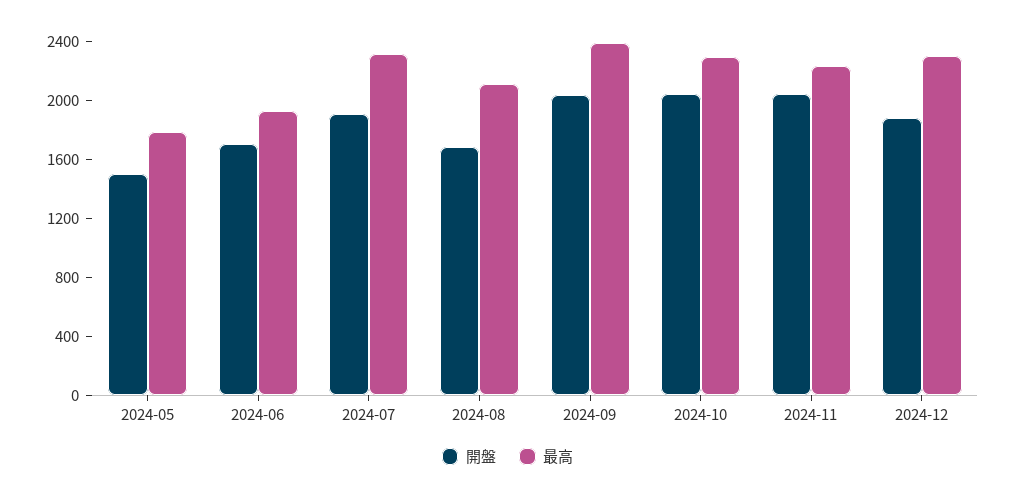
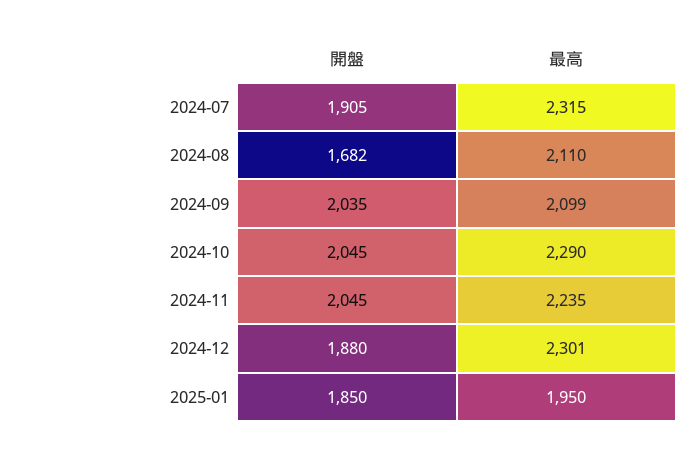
開盤, 2024-05: 1500 -> none
最高, 2024-05: 1800 -> none
開盤, 2024-06: 1700 -> none
最高, 2024-06: 1900 -> none
最高, 2024-09: 2400 -> 2099
開盤, 2025-01: none -> 1850
最高, 2025-01: none -> 1950

